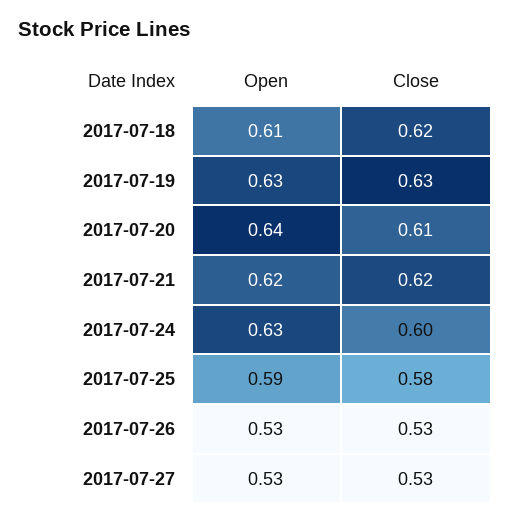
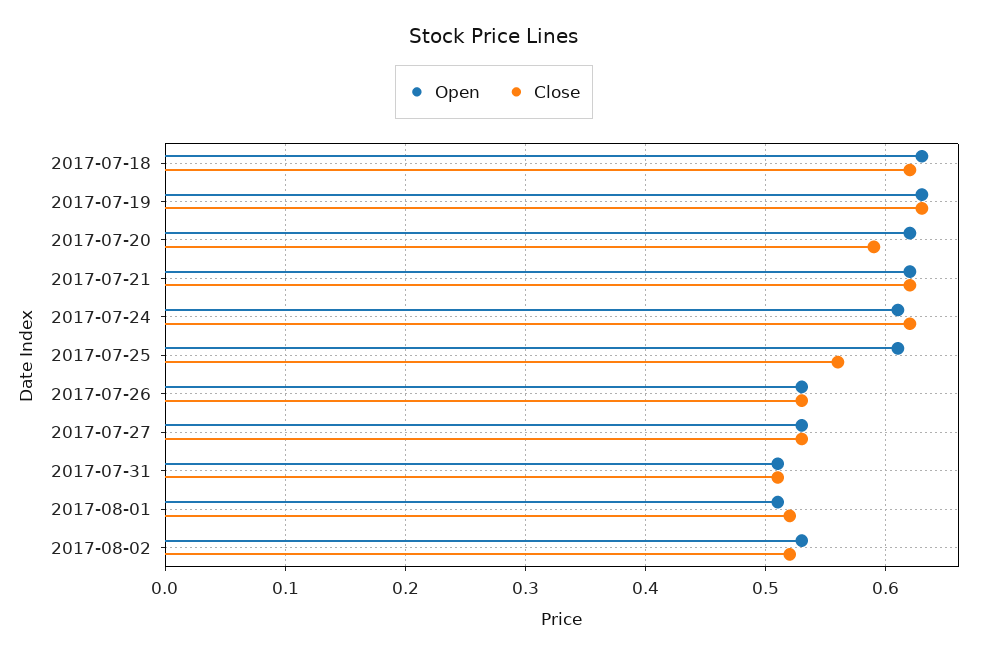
Open, 2017-07-18: 0.61 -> 0.63
Open, 2017-07-20: 0.64 -> 0.62
Close, 2017-07-20: 0.61 -> 0.59
Open, 2017-07-24: 0.63 -> 0.61
Close, 2017-07-24: 0.6 -> 0.62
Open, 2017-07-25: 0.59 -> 0.61
Close, 2017-07-25: 0.58 -> 0.56
Open, 2017-07-31: none -> 0.51
Close, 2017-07-31: none -> 0.51
Open, 2017-08-01: none -> 0.51
Close, 2017-08-01: none -> 0.52
Open, 2017-08-02: none -> 0.53
Close, 2017-08-02: none -> 0.52

